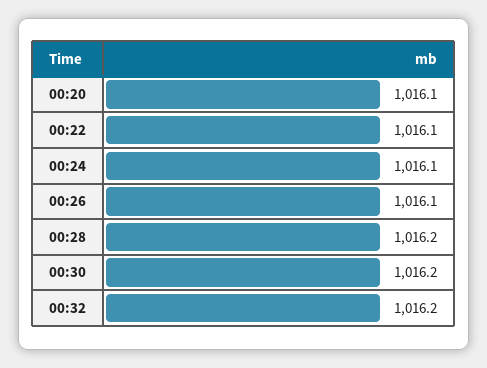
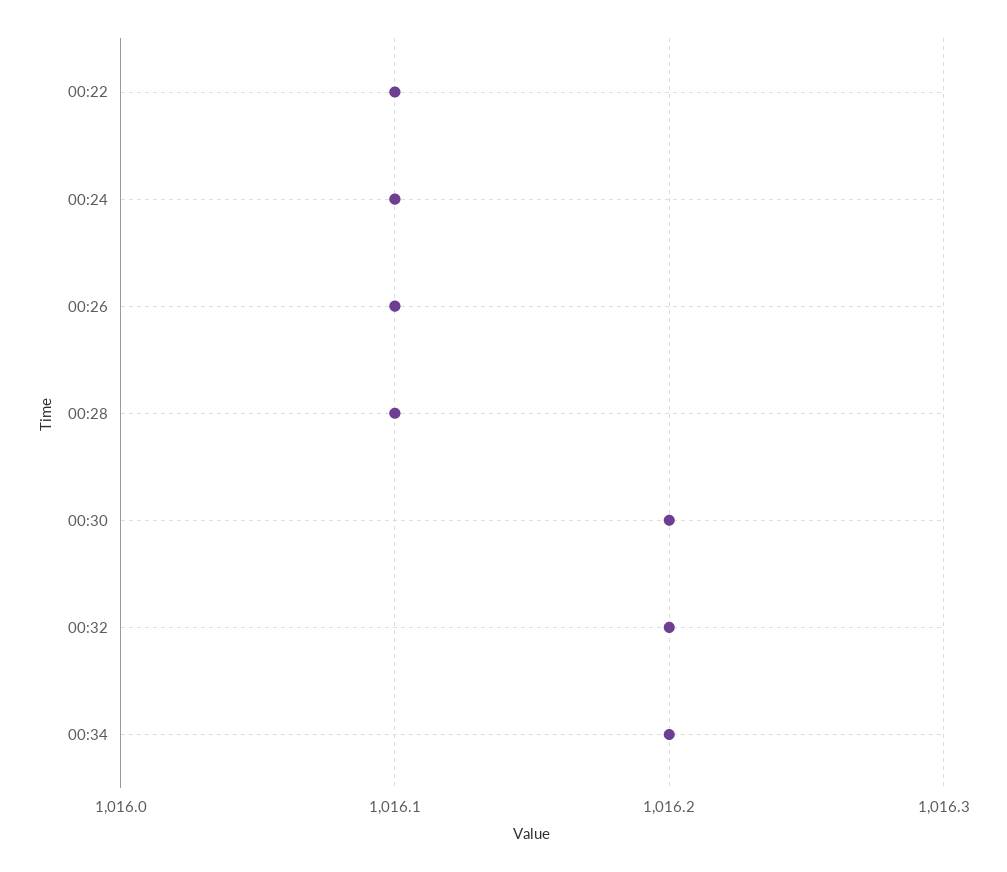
00:20: 1016.1 -> none
00:28: 1016.2 -> 1016.1
00:34: none -> 1016.2

